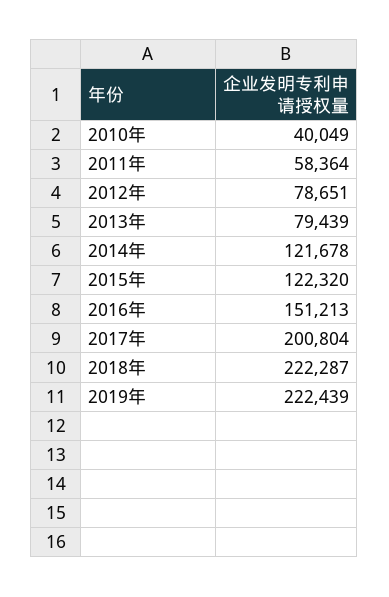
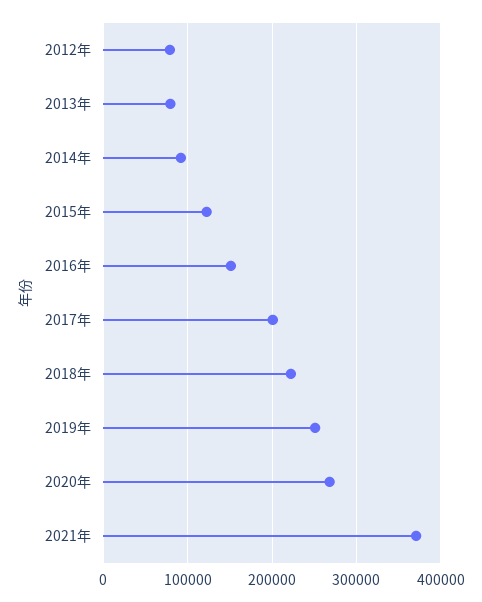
2010年: 40049 -> none
2011年: 58364 -> none
2014年: 121678 -> 90000
2019年: 222439 -> 250000
2020年: none -> 270000
2021年: none -> 370000

